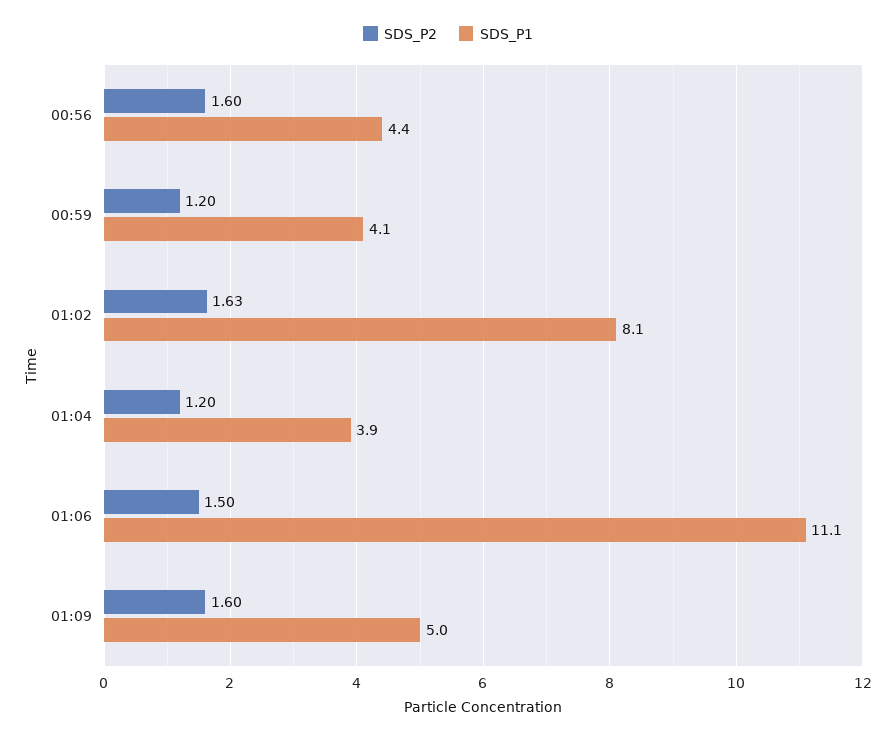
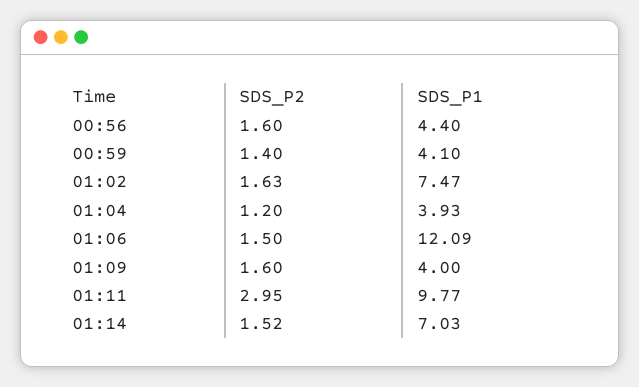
SDS_P2, 00:59: 1.2 -> 1.4
SDS_P1, 01:02: 8.1 -> 7.47
SDS_P1, 01:06: 11.1 -> 12.09
SDS_P1, 01:09: 5 -> 4
SDS_P2, 01:11: none -> 2.95
SDS_P1, 01:11: none -> 9.77
SDS_P2, 01:14: none -> 1.52
SDS_P1, 01:14: none -> 7.03

